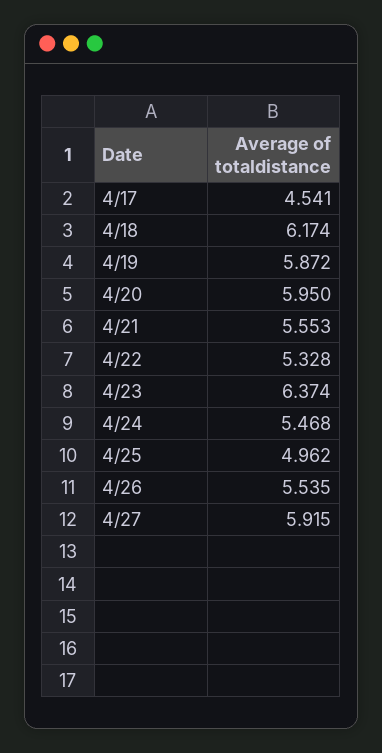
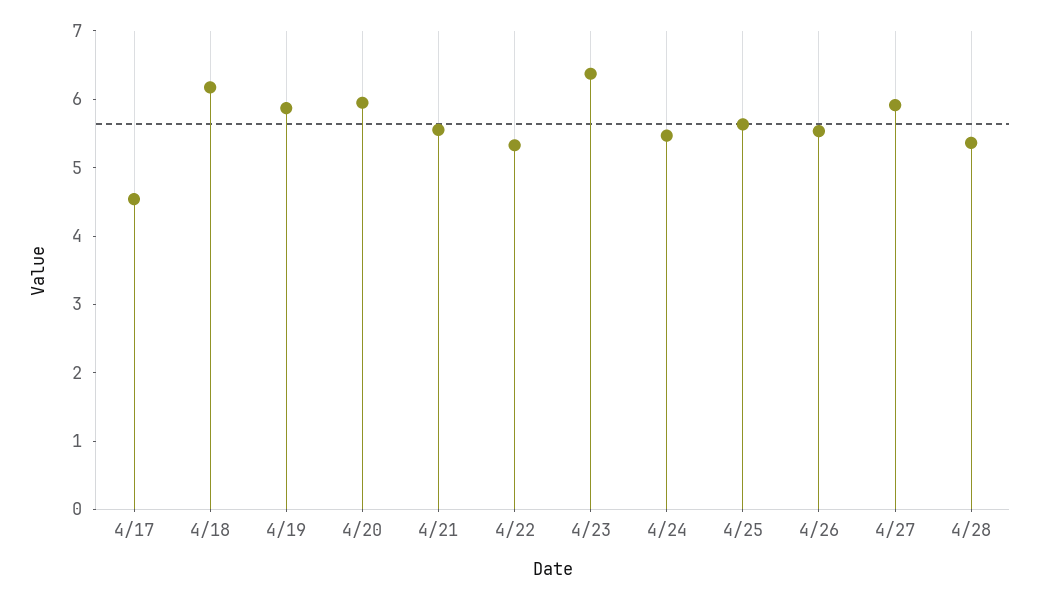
4/25: 4.962 -> 5.6
4/28: none -> 5.4

